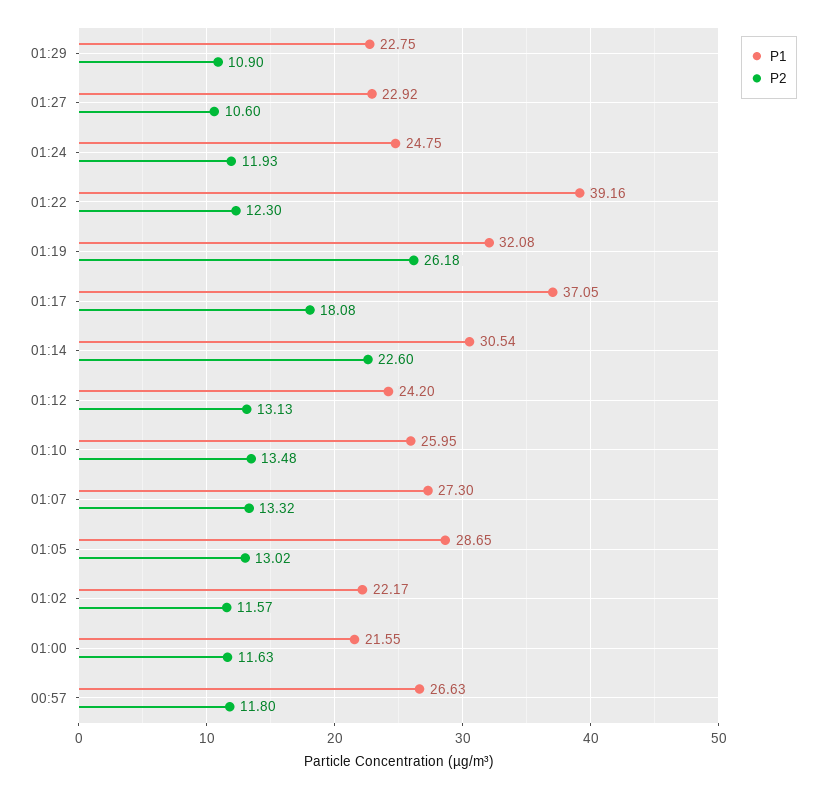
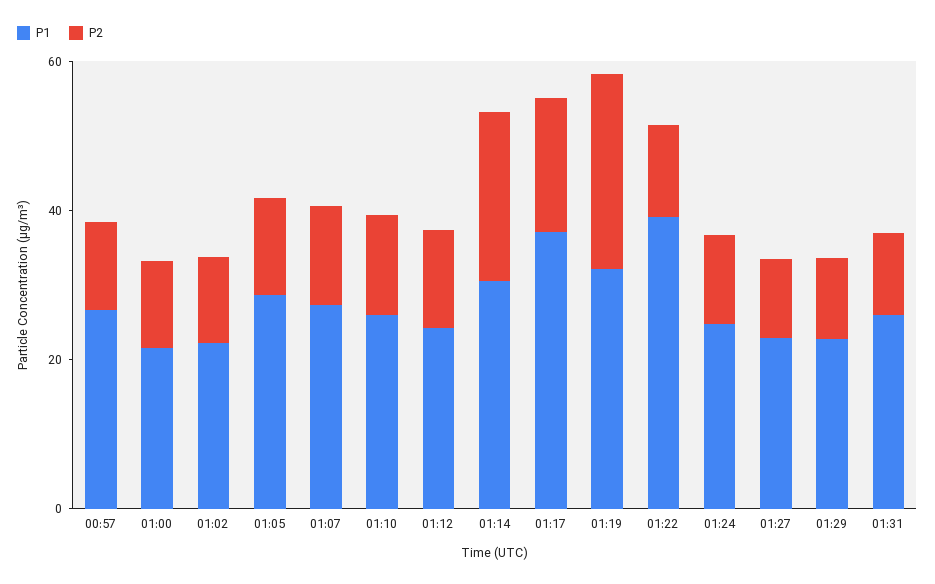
P1, 01:31: none -> 25
P2, 01:31: none -> 10

